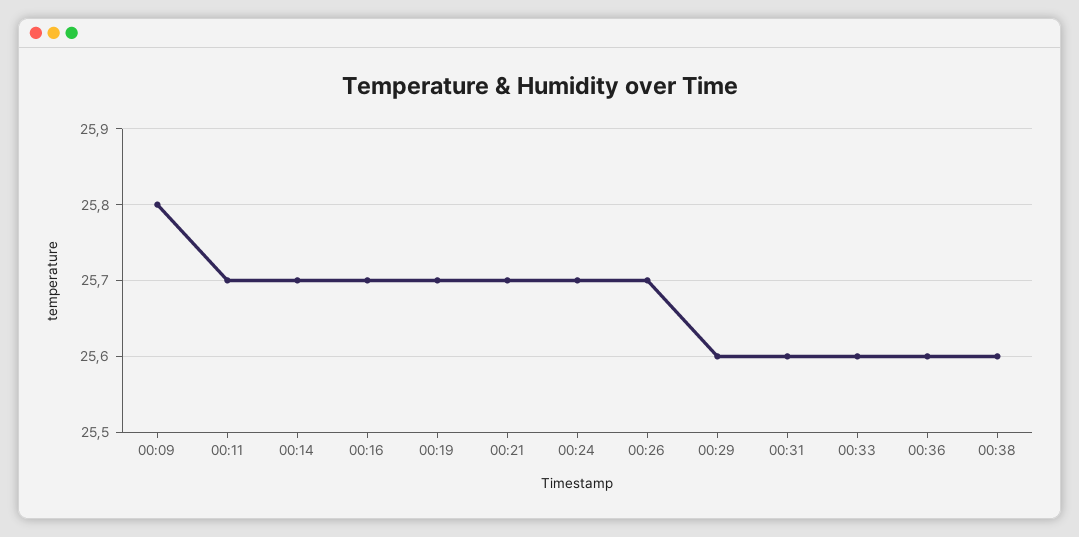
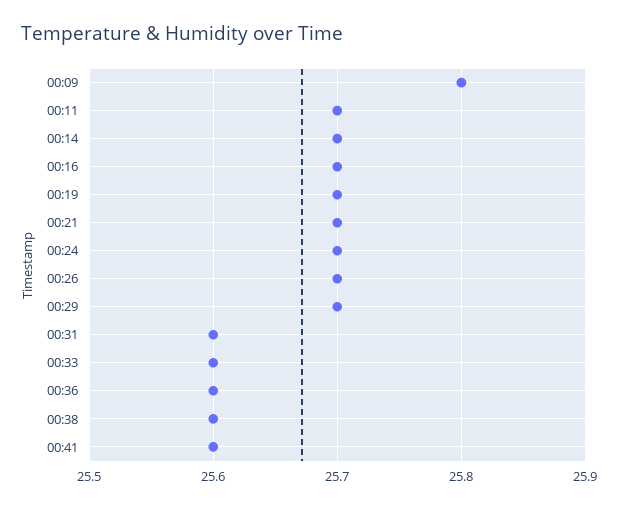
00:29: 25.6 -> 25.7
00:41: none -> 25.6

